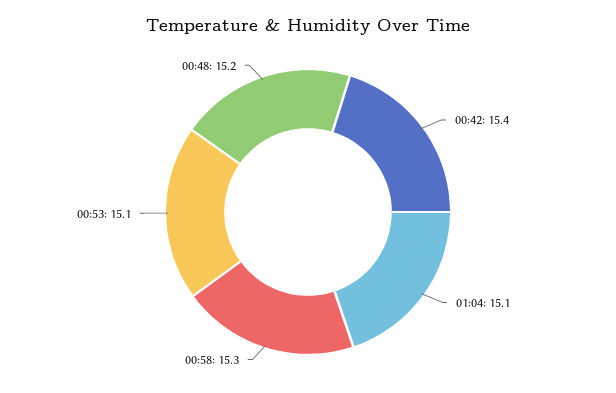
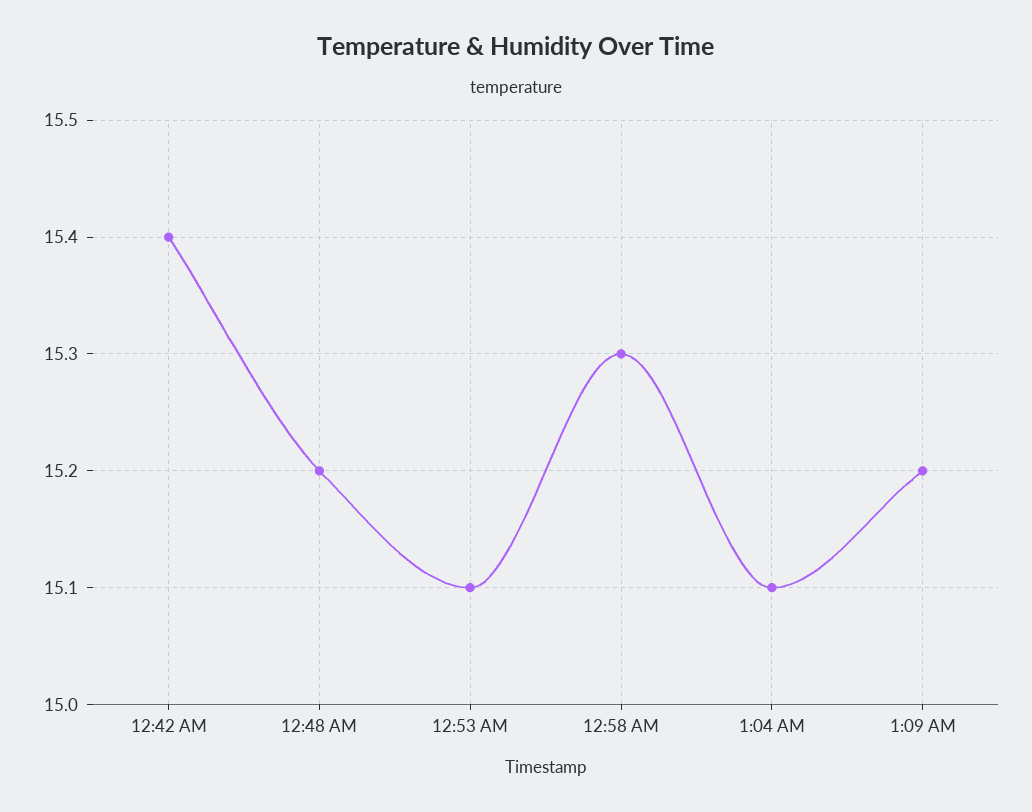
1:09 AM: none -> 15.2

